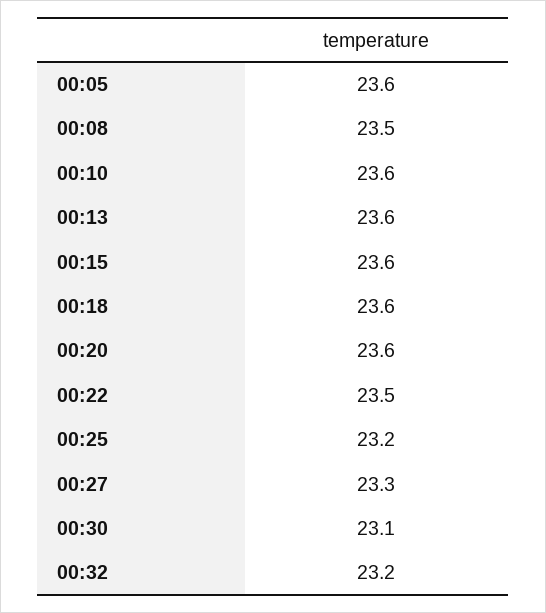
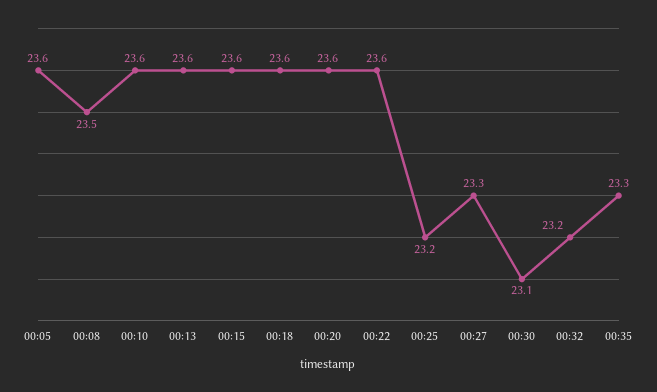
00:22: 23.5 -> 23.6
00:35: none -> 23.3

